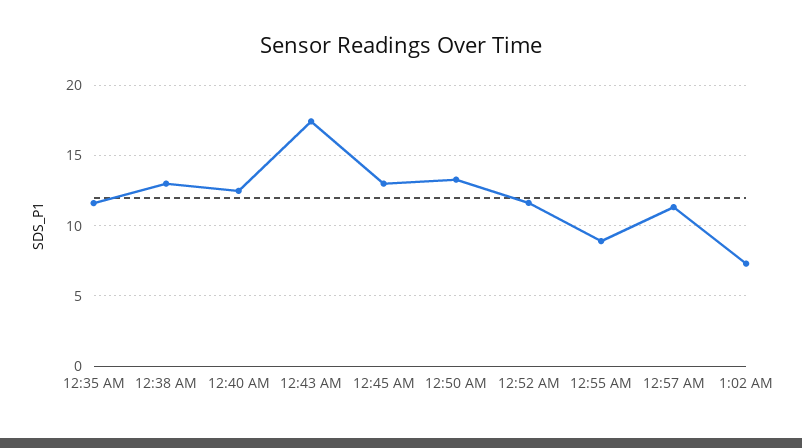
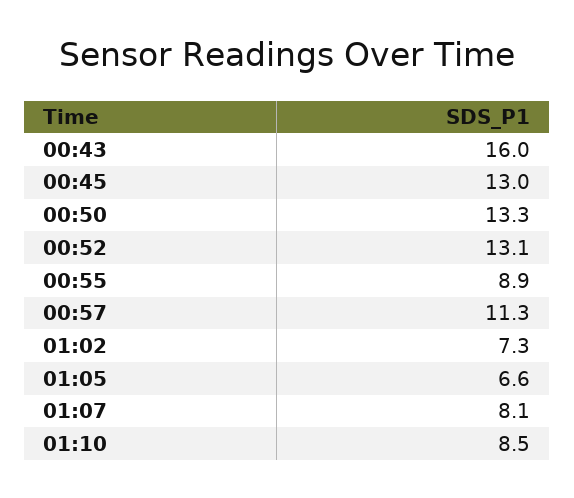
12:35 AM: 11.5 -> none
12:38 AM: 13 -> none
12:40 AM: 12.5 -> none
12:43 AM: 17.5 -> 16
12:52 AM: 11.5 -> 13.1
01:05: none -> 6.6
01:07: none -> 8.1
01:10: none -> 8.5

